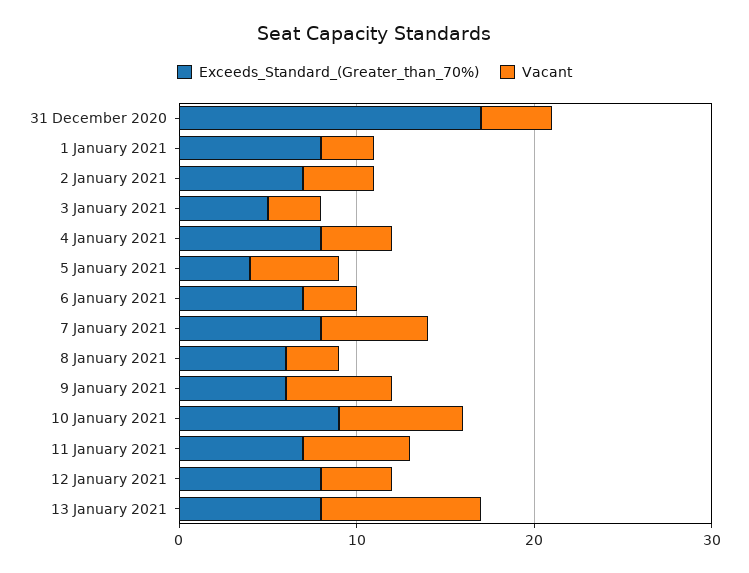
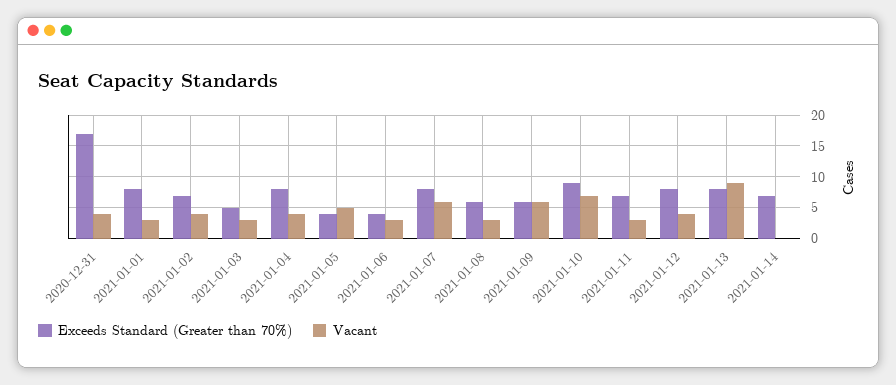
Exceeds_Standard_(Greater_than_70%), 6 January 2021: 7 -> 4
Vacant, 11 January 2021: 6 -> 3
Exceeds_Standard_(Greater_than_70%), 2021-01-14: none -> 7
Vacant, 2021-01-14: none -> 0

